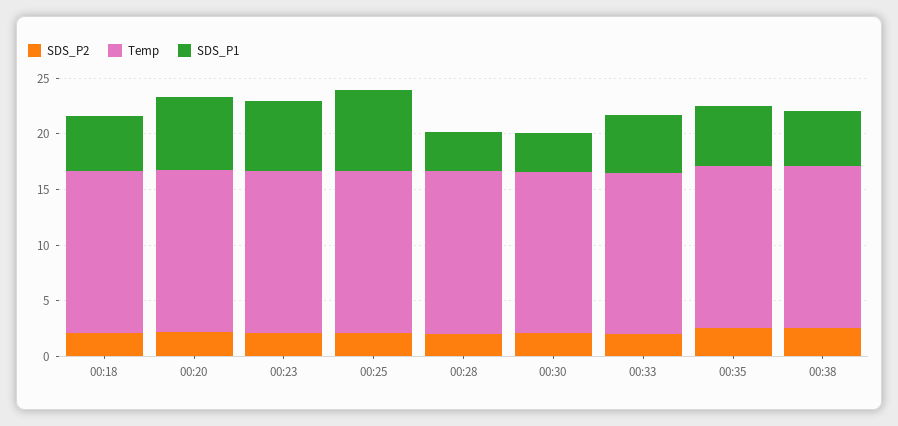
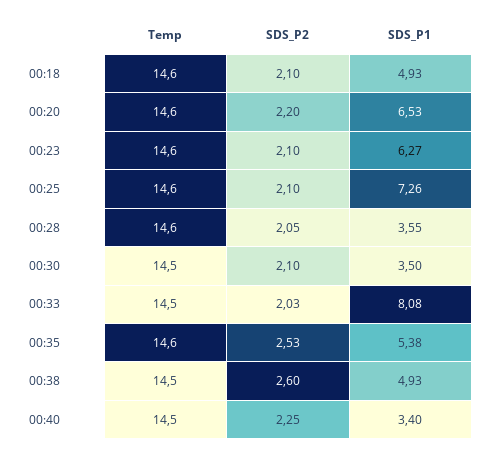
SDS_P1, 00:33: 5 -> 8.08
Temp, 00:40: none -> 14.5
SDS_P2, 00:40: none -> 2.25
SDS_P1, 00:40: none -> 3.4

